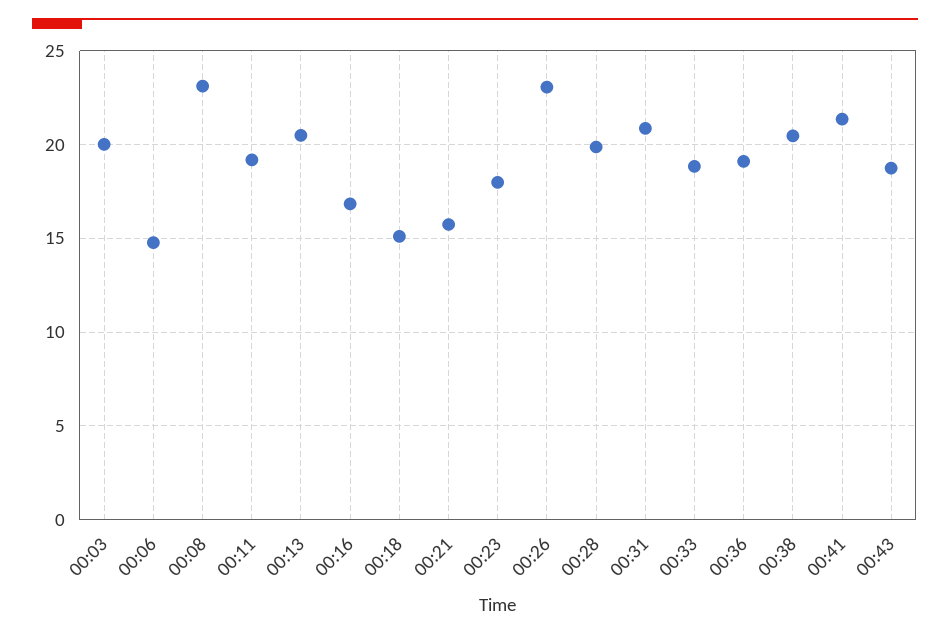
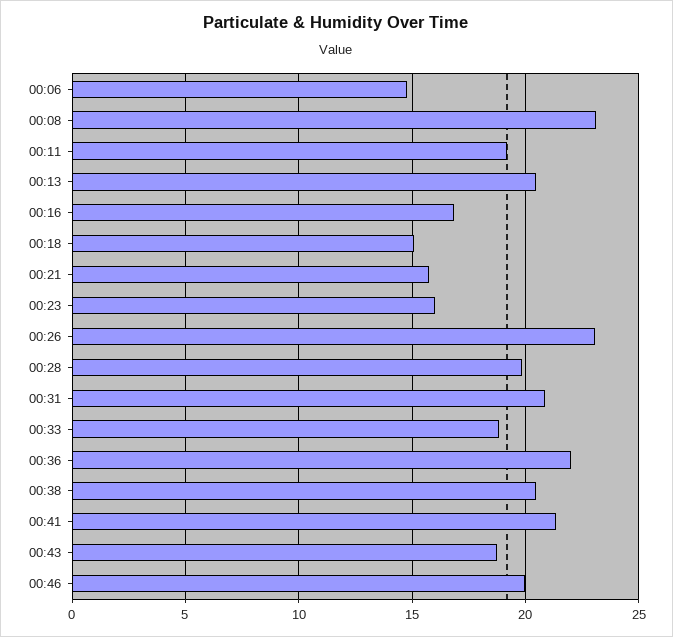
00:03: 20 -> none
00:23: 18 -> 16
00:36: 19 -> 22
00:46: none -> 20

